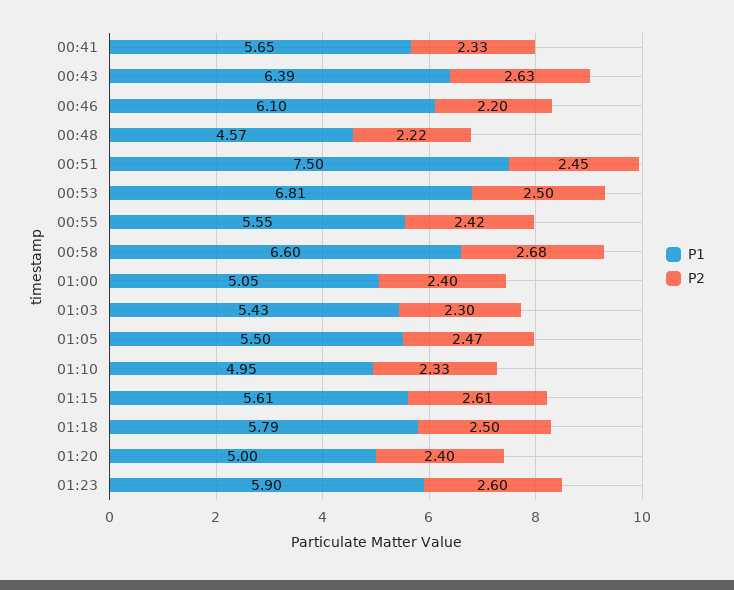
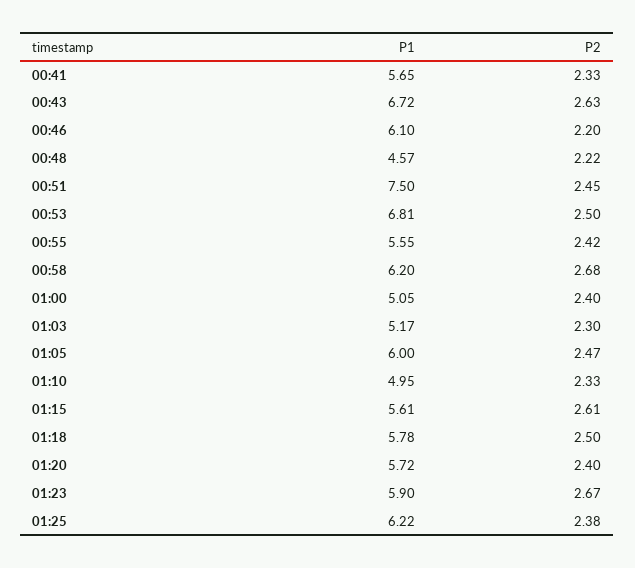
P1, 00:43: 6.39 -> 6.72
P1, 00:58: 6.6 -> 6.2
P1, 01:03: 5.43 -> 5.17
P1, 01:05: 5.5 -> 6
P1, 01:18: 5.79 -> 5.78
P1, 01:20: 5 -> 5.72
P2, 01:23: 2.6 -> 2.67
P1, 01:25: none -> 6.22
P2, 01:25: none -> 2.38

